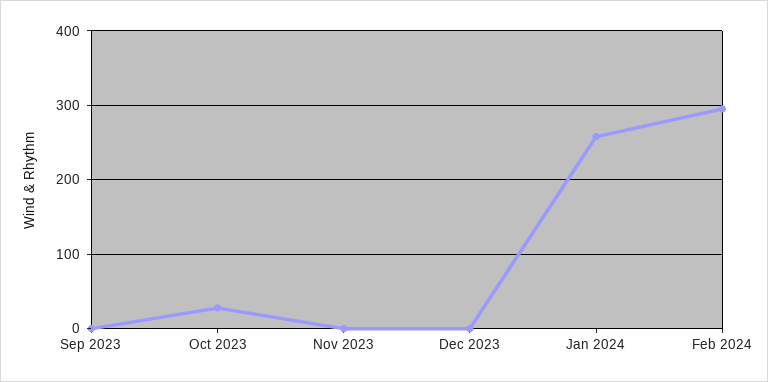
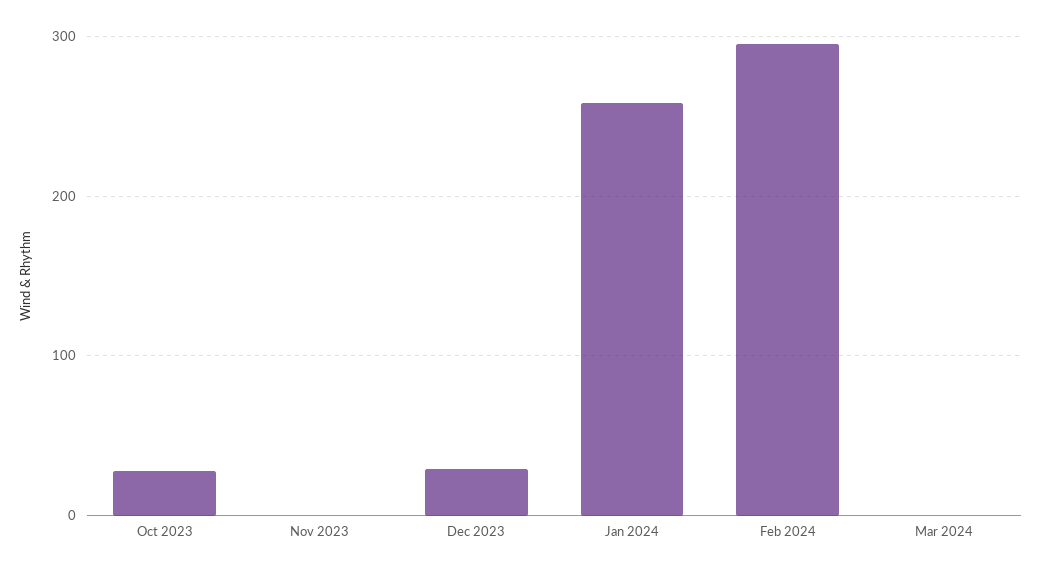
Sep 2023: 0 -> none
Dec 2023: 0 -> 30
Mar 2024: none -> 0

